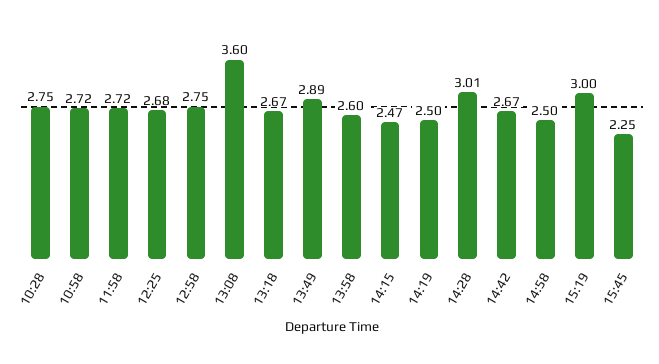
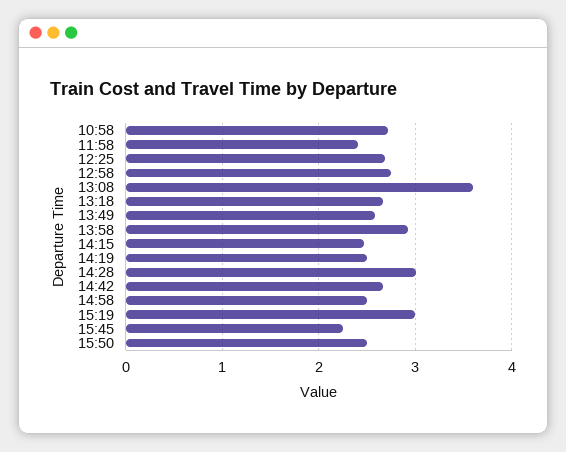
10:28: 2.75 -> none
11:58: 2.72 -> 2.4
13:49: 2.89 -> 2.6
13:58: 2.6 -> 2.9
15:50: none -> 2.5

